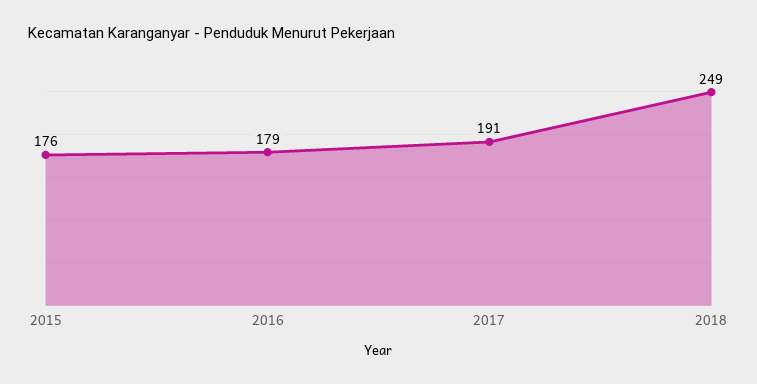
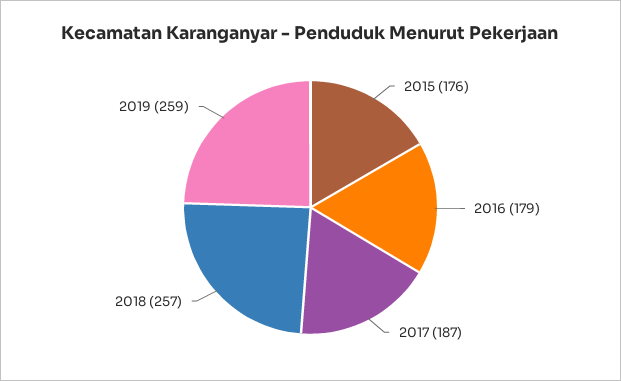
2017: 191 -> 187
2018: 249 -> 257
2019: none -> 259

